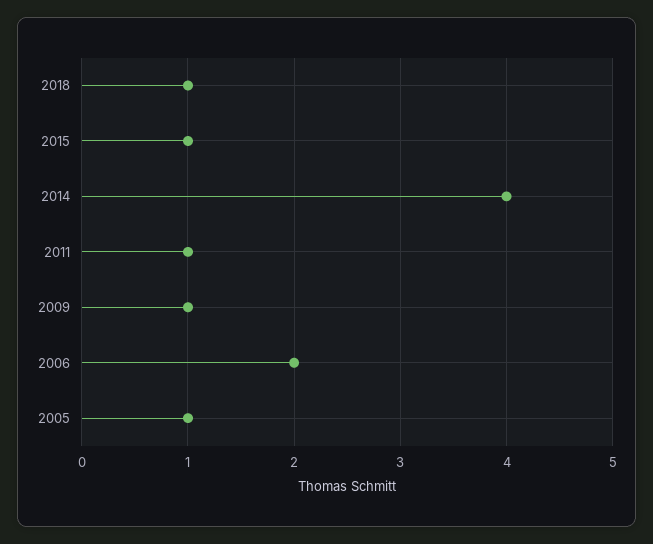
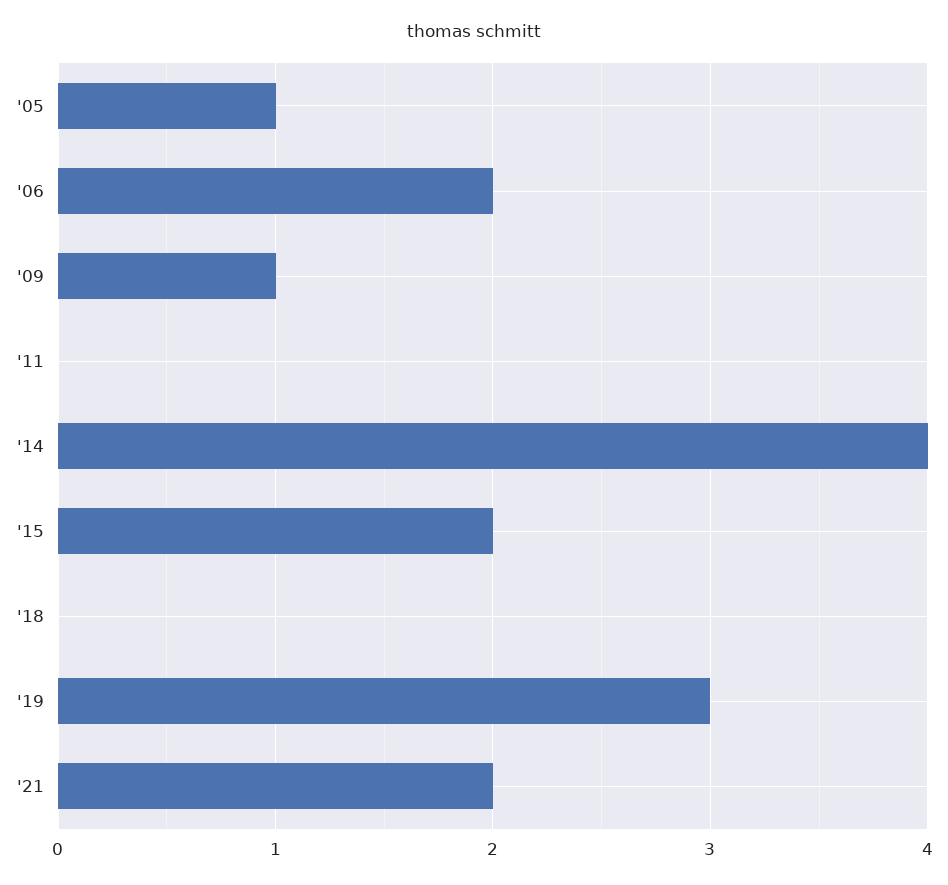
2018: 1 -> 0
2015: 1 -> 2
2011: 1 -> 0
'19: none -> 3
'21: none -> 2

